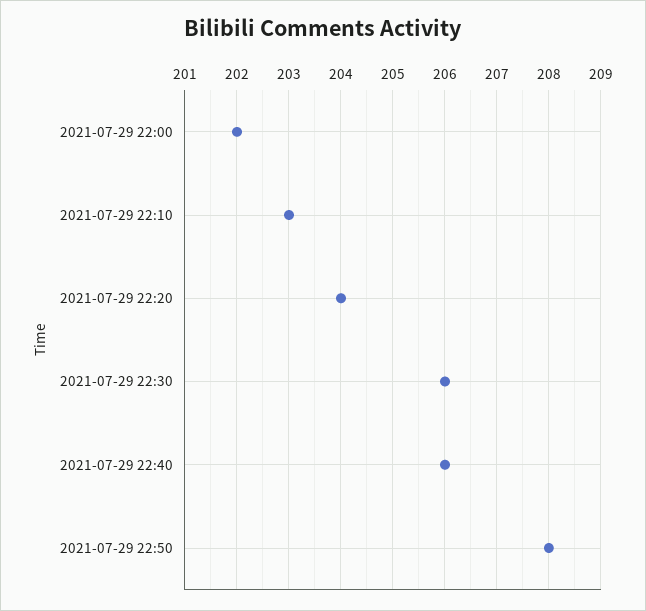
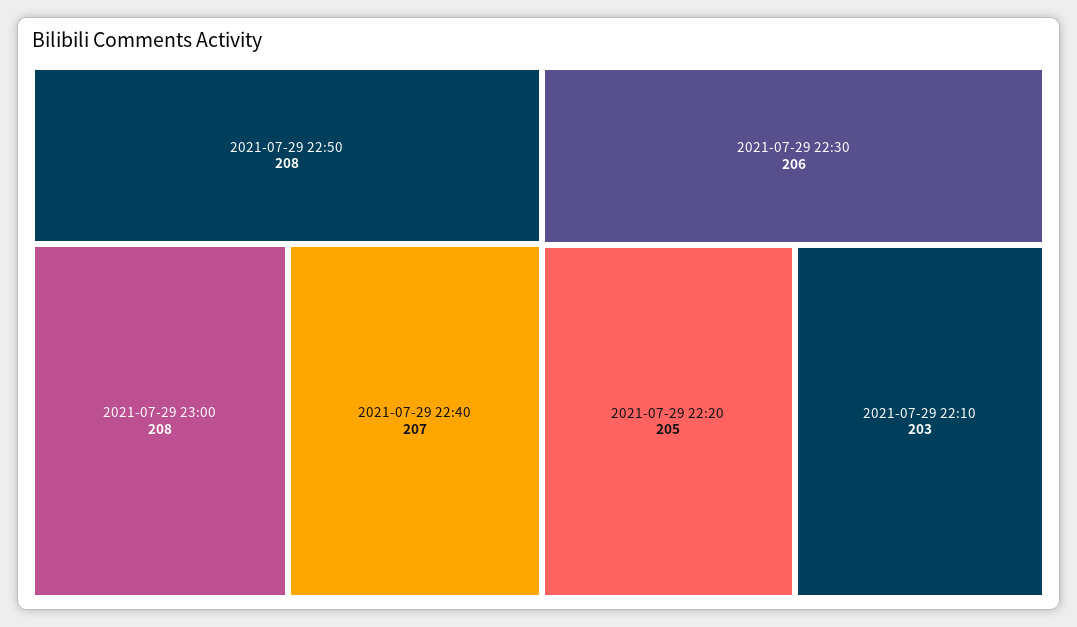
2021-07-29 22:00: 202 -> none
2021-07-29 22:20: 204 -> 205
2021-07-29 22:40: 206 -> 207
2021-07-29 23:00: none -> 208

